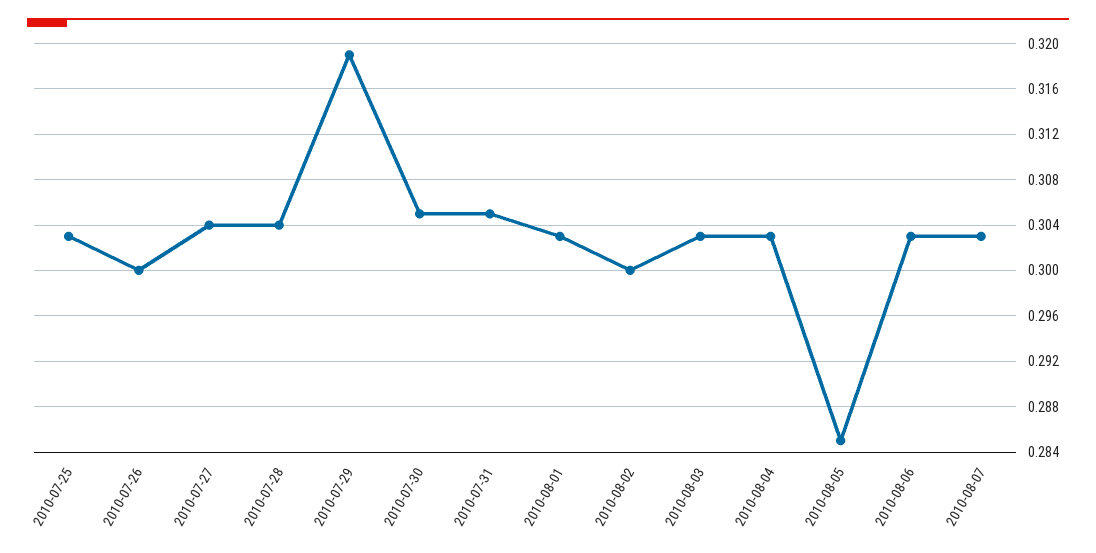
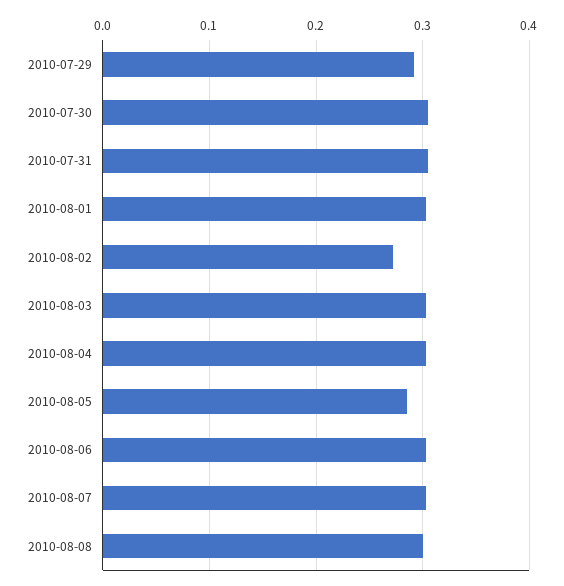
2010-07-25: 0.303 -> none
2010-07-26: 0.3 -> none
2010-07-27: 0.304 -> none
2010-07-28: 0.304 -> none
2010-07-29: 0.319 -> 0.29
2010-08-02: 0.3 -> 0.27
2010-08-08: none -> 0.3

